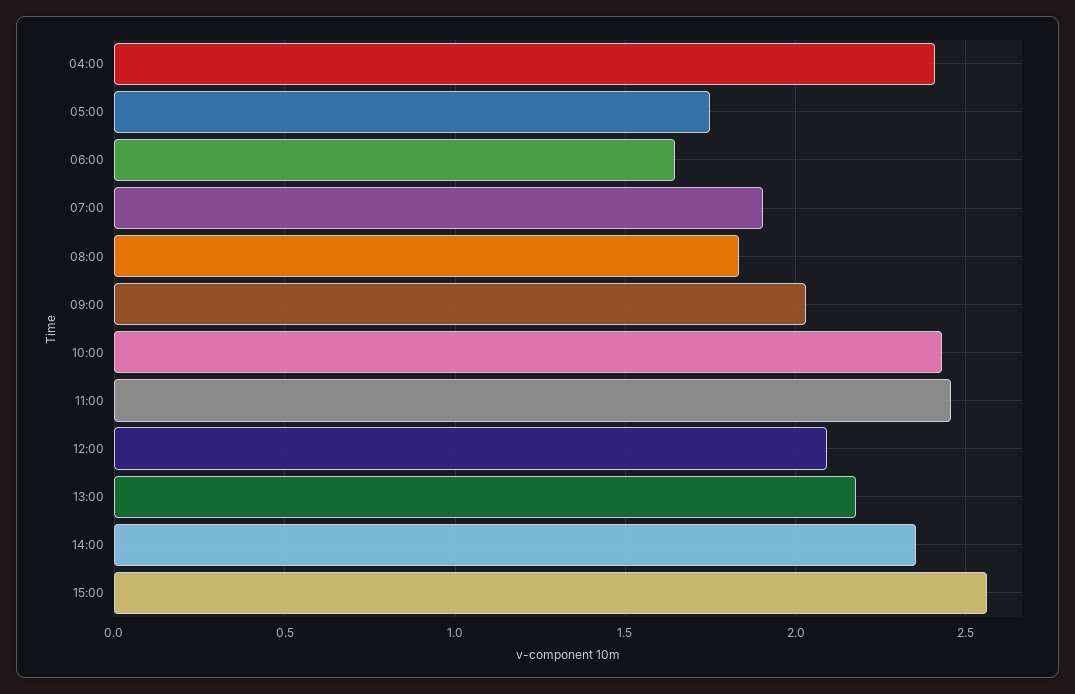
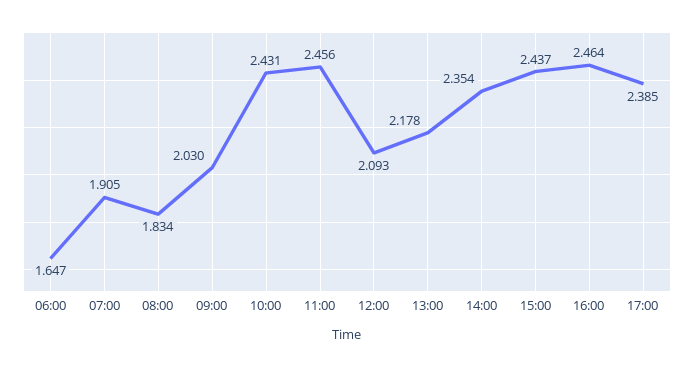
04:00: 2.4 -> none
05:00: 1.75 -> none
15:00: 2.55 -> 2.437
16:00: none -> 2.464
17:00: none -> 2.385

